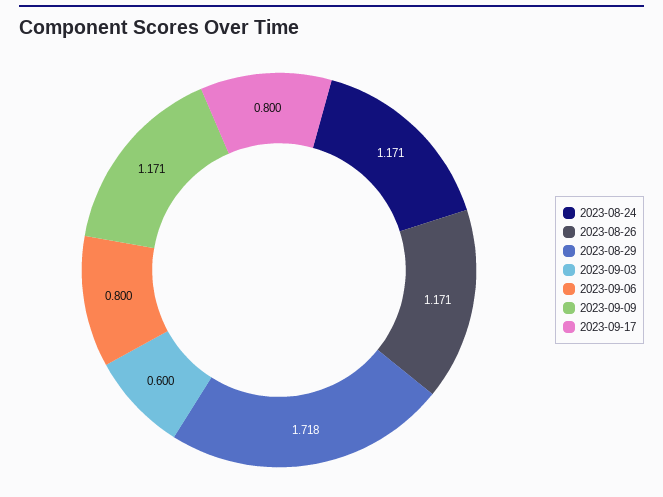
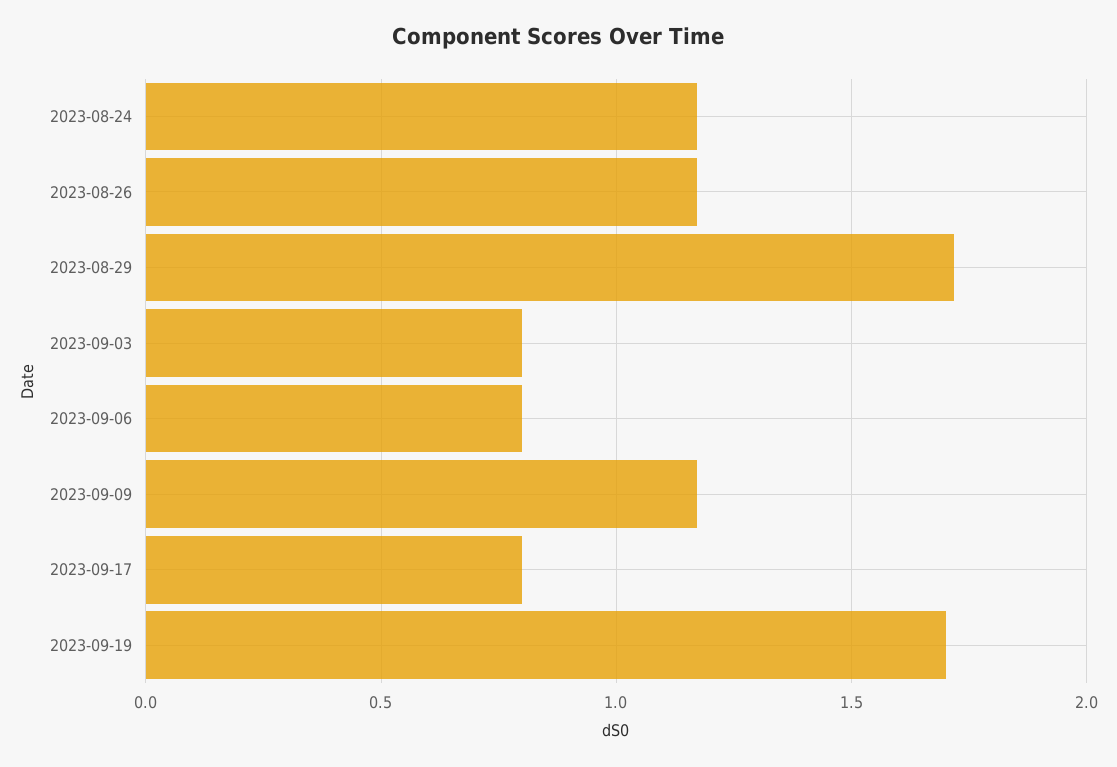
2023-09-03: 0.6 -> 0.8
2023-09-19: none -> 1.7

